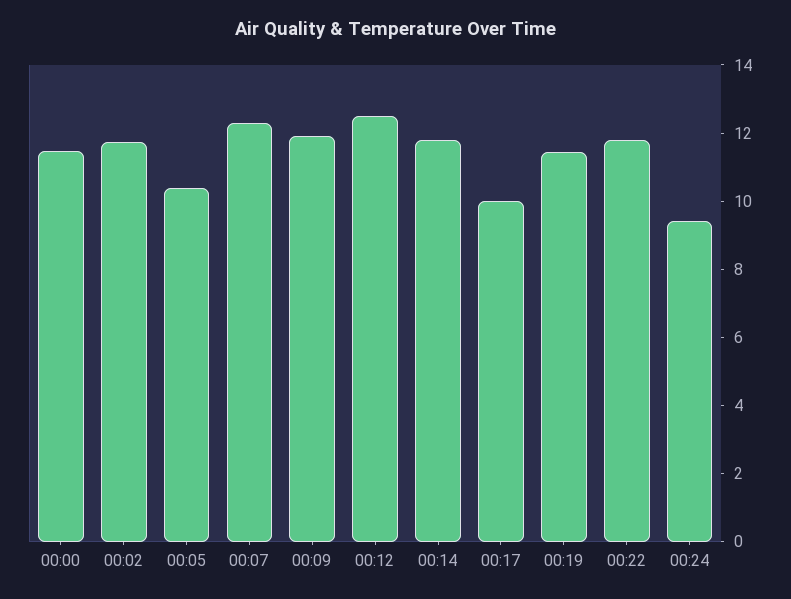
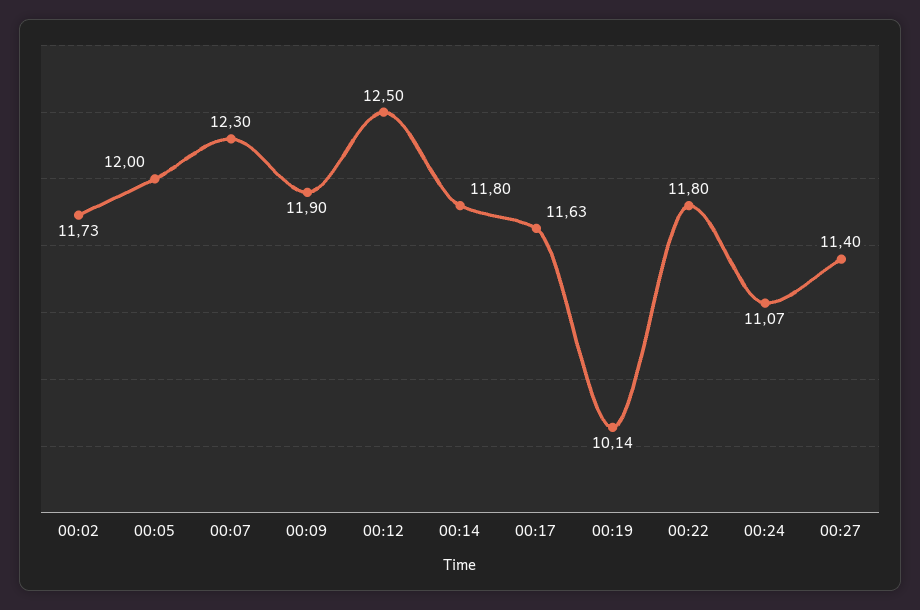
00:00: 11.5 -> none
00:05: 10.5 -> 12
00:17: 10 -> 11.63
00:19: 11.5 -> 10.14
00:24: 9.5 -> 11.07
00:27: none -> 11.4

